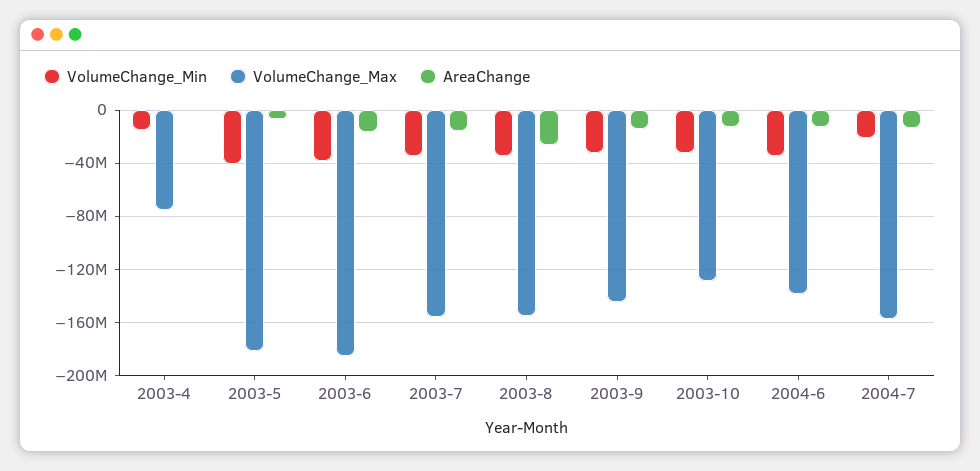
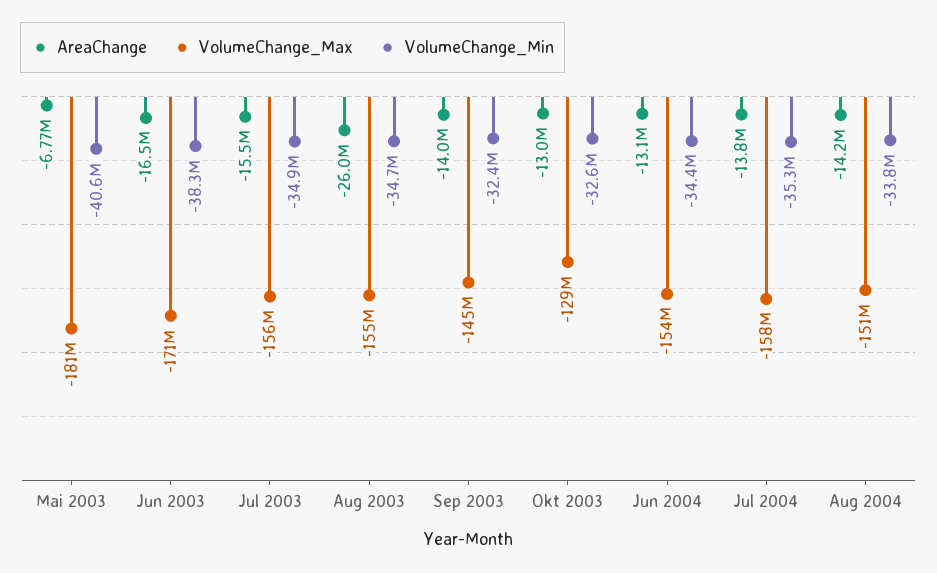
VolumeChange_Min, 2003-4: -15000000 -> none
VolumeChange_Max, 2003-4: -75000000 -> none
AreaChange, 2003-4: 0 -> none
VolumeChange_Max, 2003-6: -185000000 -> -171000000
VolumeChange_Max, 2004-6: -140000000 -> -154000000
VolumeChange_Min, 2004-7: -20000000 -> -35300000
AreaChange, Aug 2004: none -> -14200000
VolumeChange_Max, Aug 2004: none -> -151000000
VolumeChange_Min, Aug 2004: none -> -33800000

